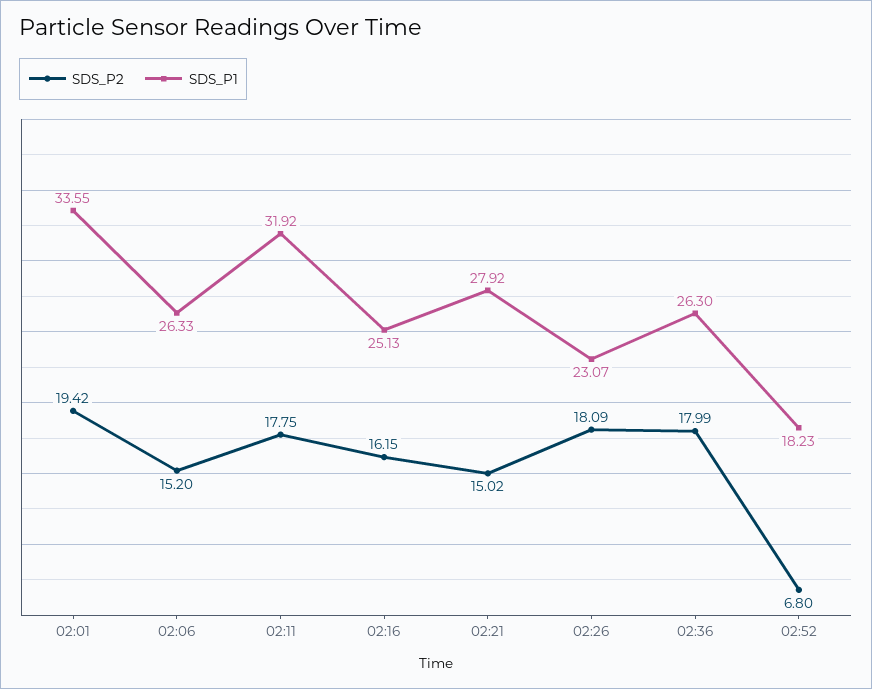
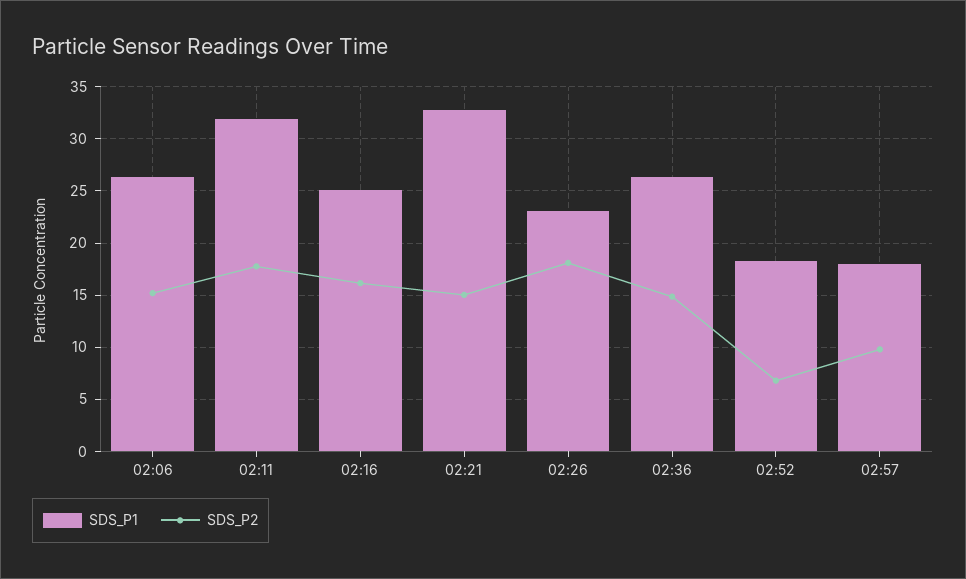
SDS_P2, 02:01: 19.42 -> none
SDS_P1, 02:01: 33.55 -> none
SDS_P1, 02:21: 27.92 -> 33
SDS_P2, 02:36: 17.99 -> 15
SDS_P1, 02:57: none -> 18
SDS_P2, 02:57: none -> 10

